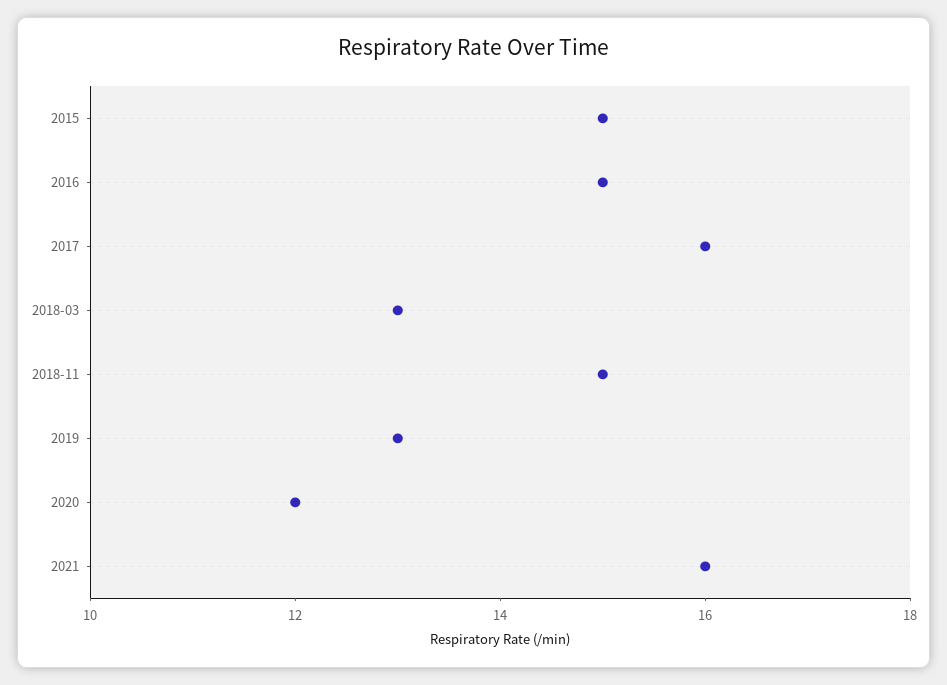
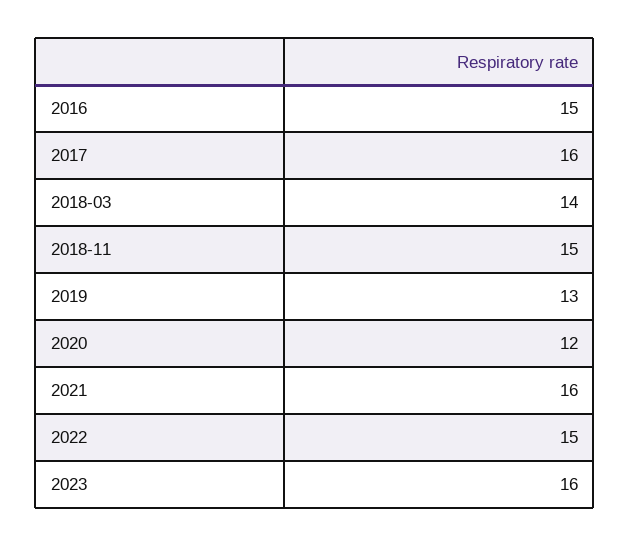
2015: 15 -> none
2018-03: 13 -> 14
2022: none -> 15
2023: none -> 16

